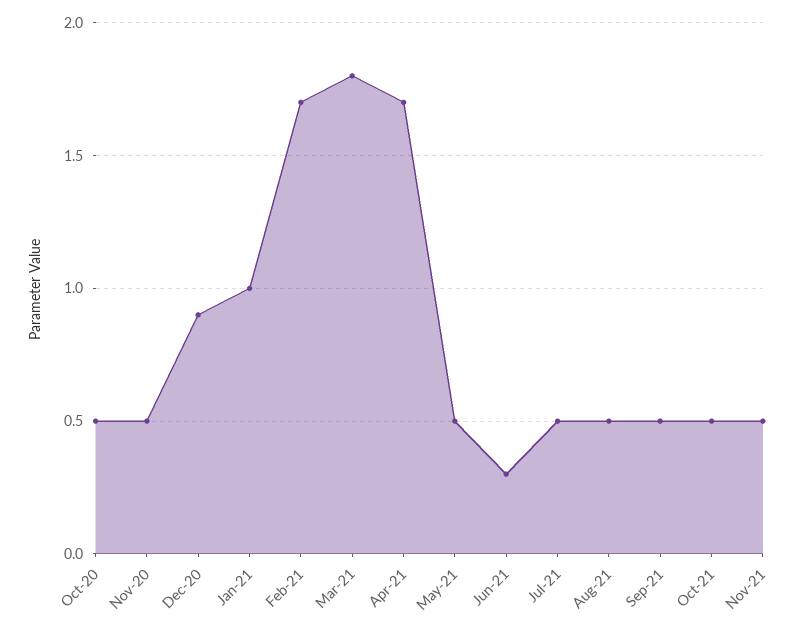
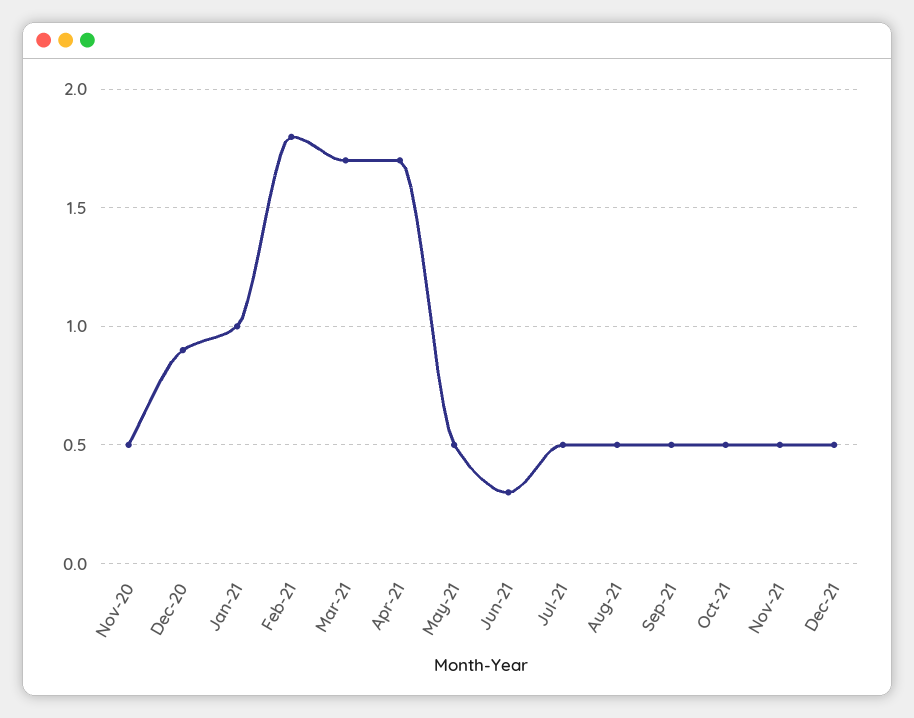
Oct-20: 0.5 -> none
Feb-21: 1.7 -> 1.8
Mar-21: 1.8 -> 1.7
Dec-21: none -> 0.5

